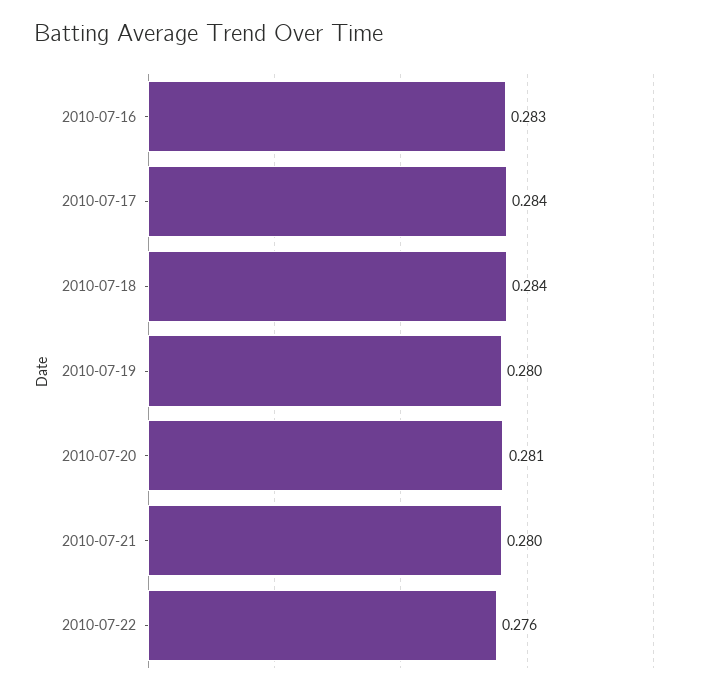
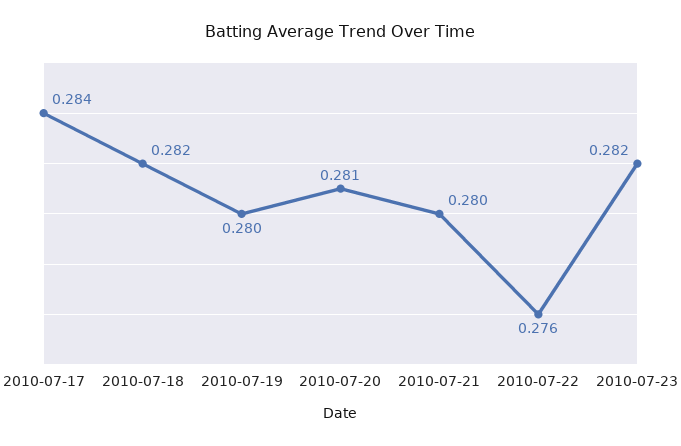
2010-07-16: 0.283 -> none
2010-07-18: 0.284 -> 0.282
2010-07-23: none -> 0.282

